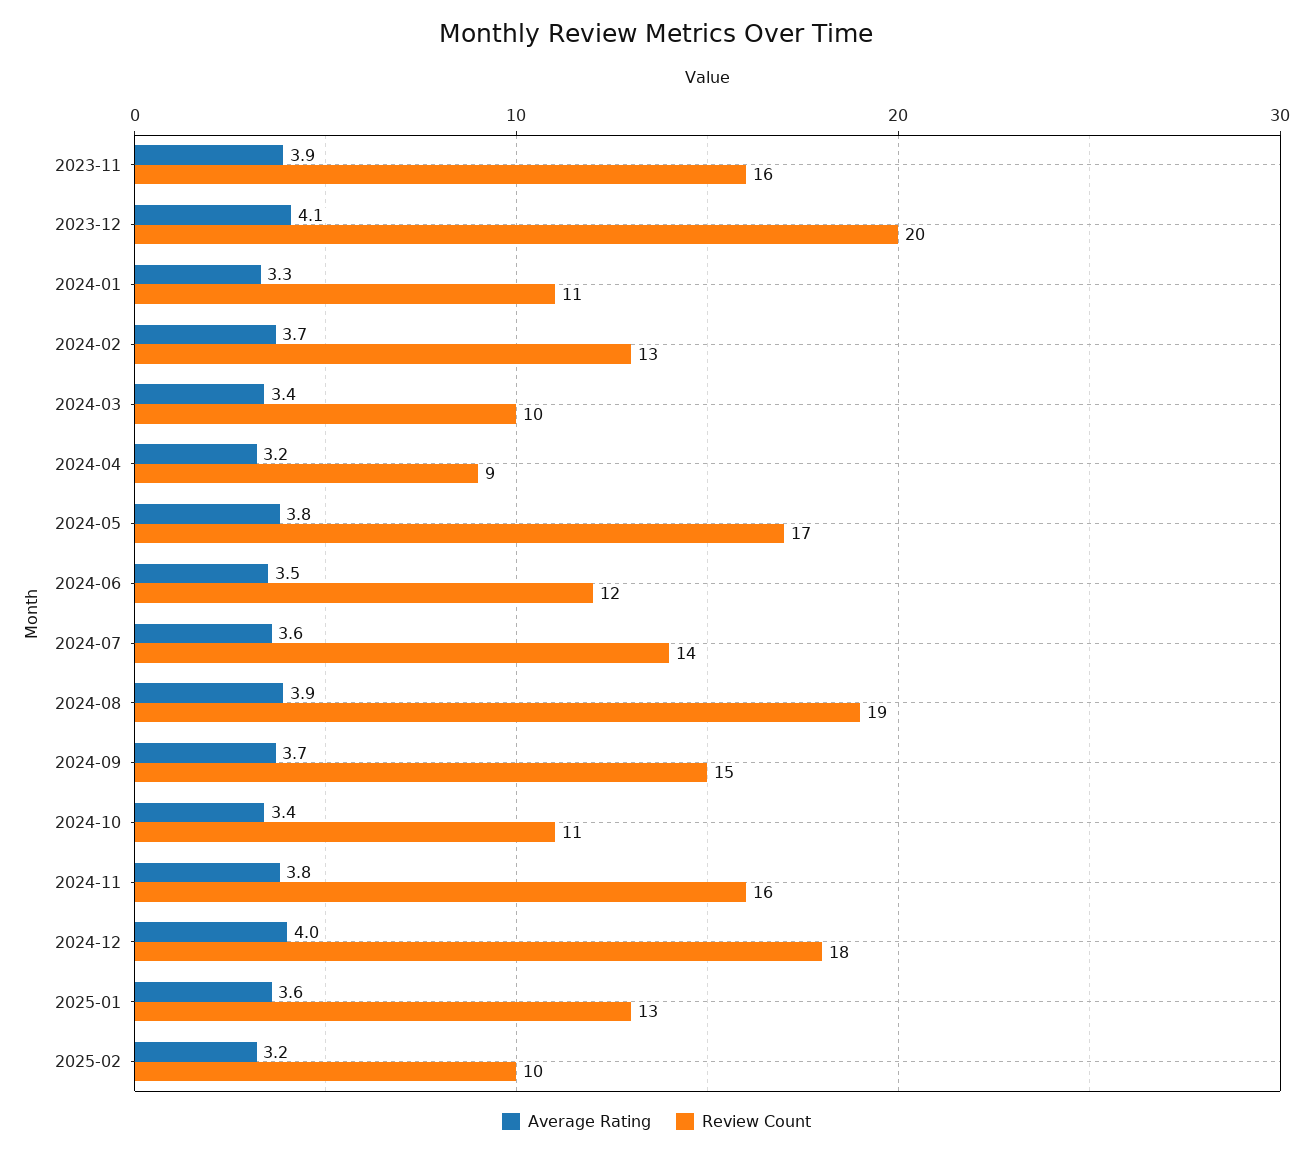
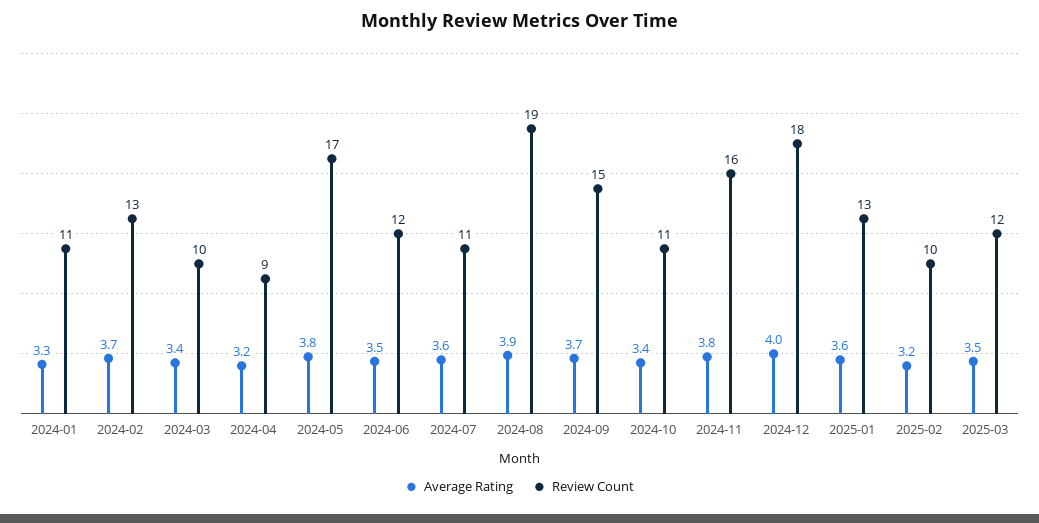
Average Rating, 2023-11: 3.9 -> none
Review Count, 2023-11: 16 -> none
Average Rating, 2023-12: 4.1 -> none
Review Count, 2023-12: 20 -> none
Review Count, 2024-07: 14 -> 11
Average Rating, 2025-03: none -> 3.5
Review Count, 2025-03: none -> 12

